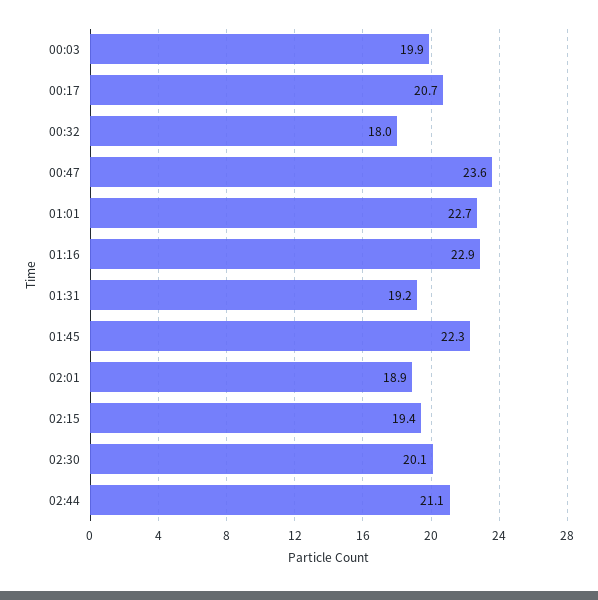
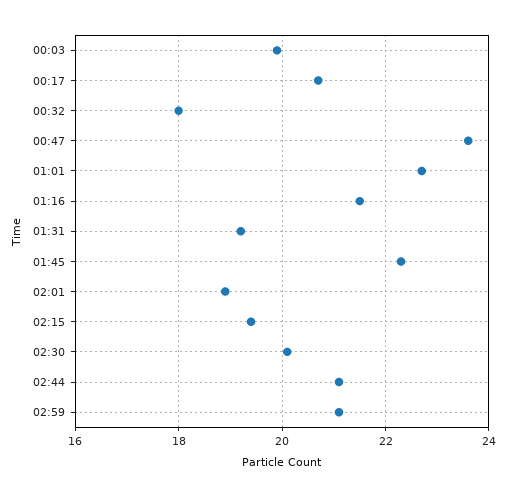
01:16: 22.9 -> 21.5
02:59: none -> 21

